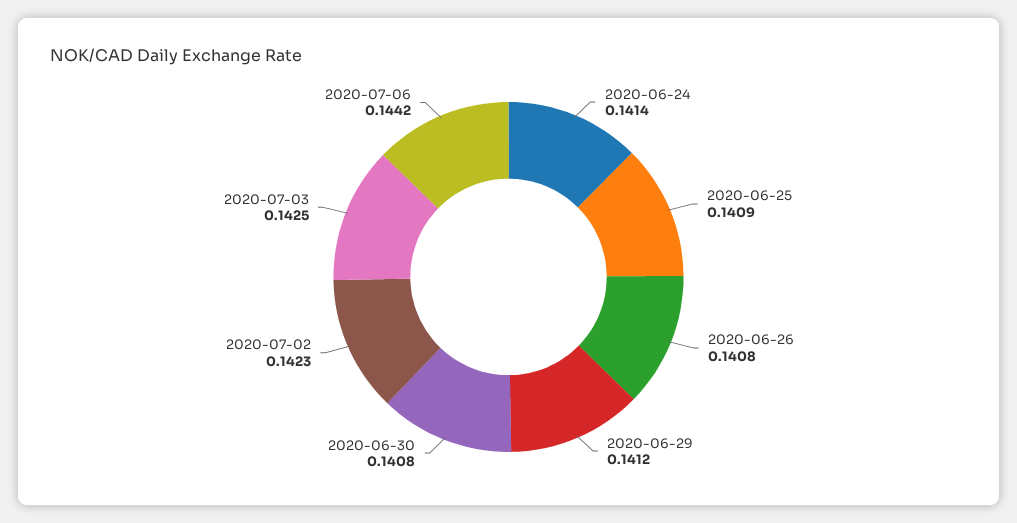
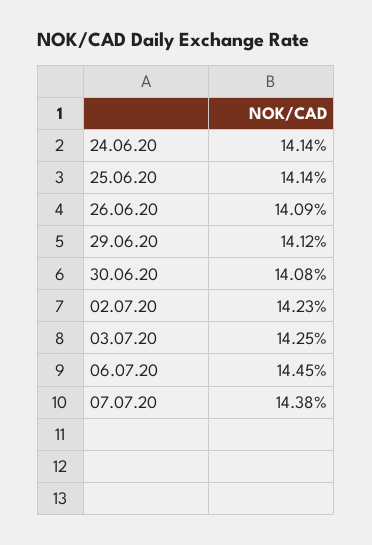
2020-06-25: 0.1409 -> 0.1414
2020-06-26: 0.1408 -> 0.1409
2020-07-06: 0.1442 -> 0.1445
07.07.20: none -> 0.1438

